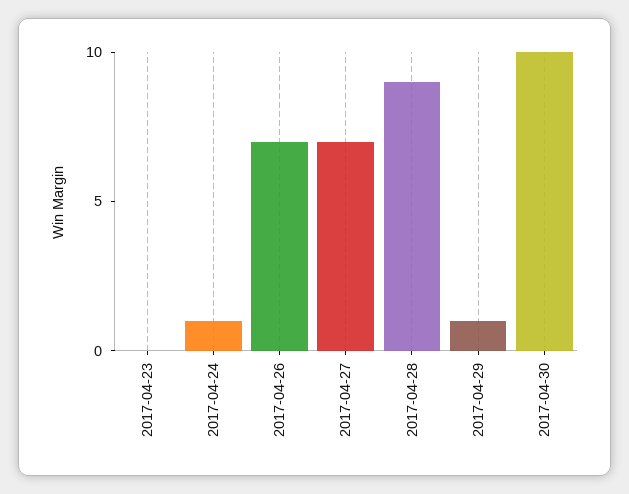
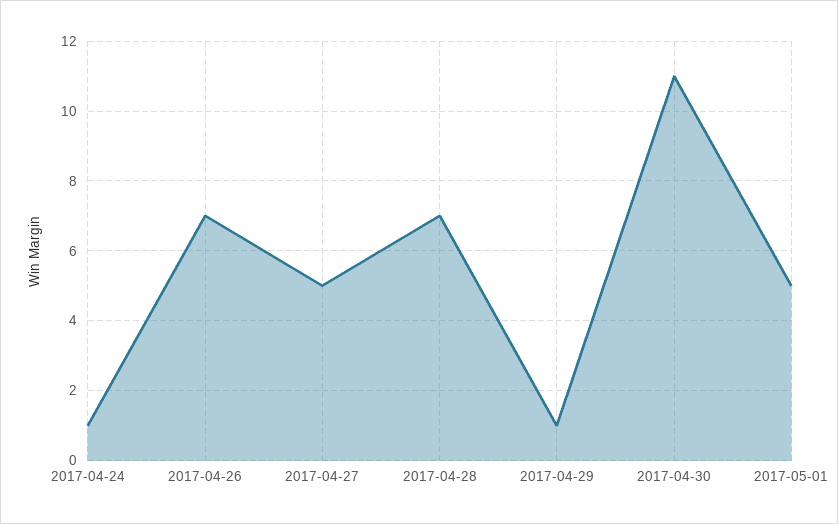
2017-04-23: 0 -> none
2017-04-27: 7 -> 5
2017-04-28: 9 -> 7
2017-04-30: 10 -> 11
2017-05-01: none -> 5

